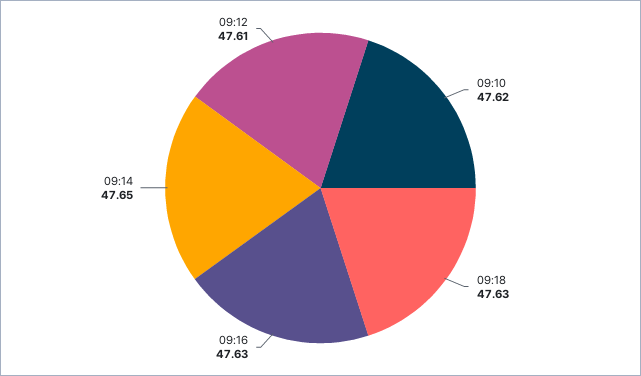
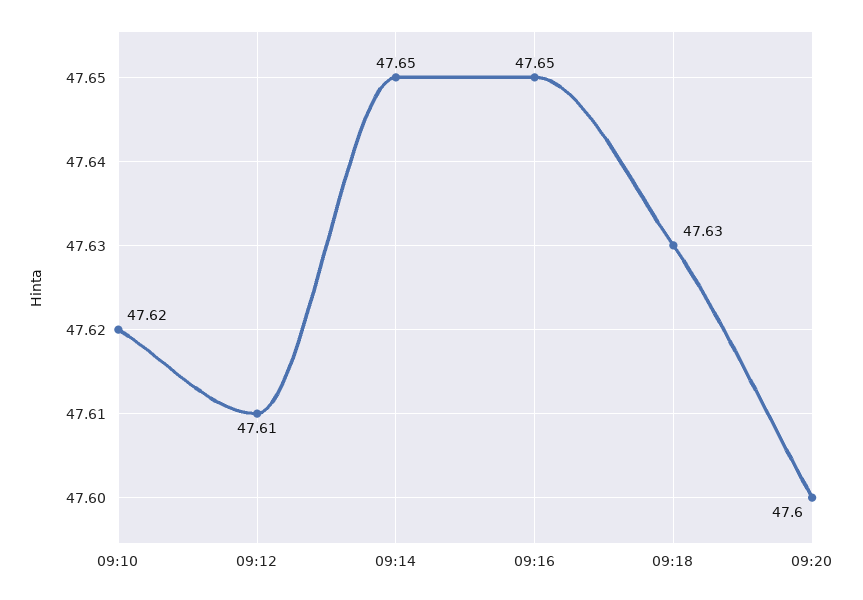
09:16: 47.63 -> 47.65
09:20: none -> 47.6

